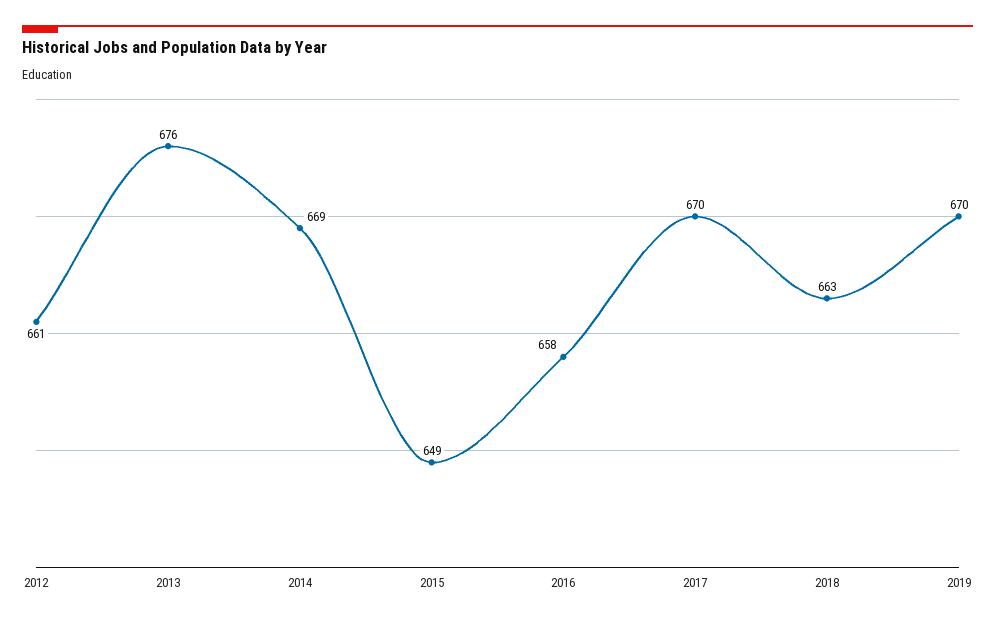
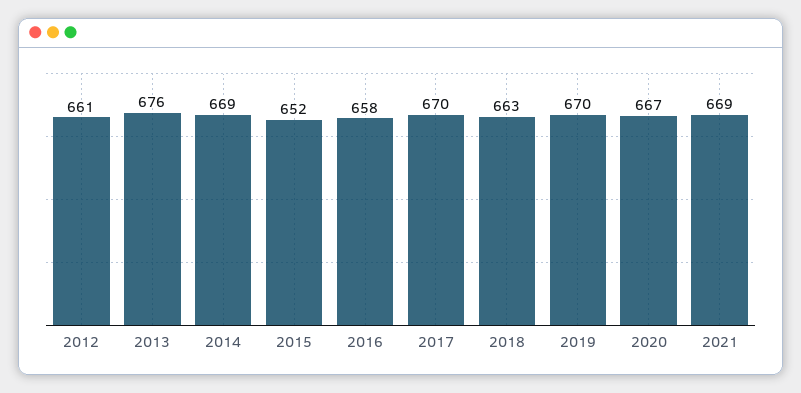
2015: 649 -> 652
2020: none -> 667
2021: none -> 669

